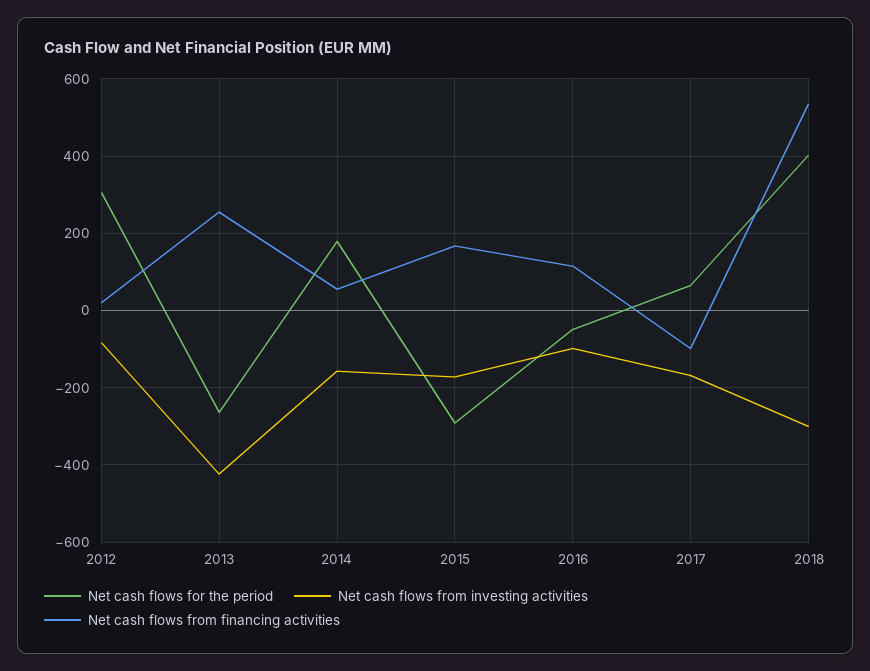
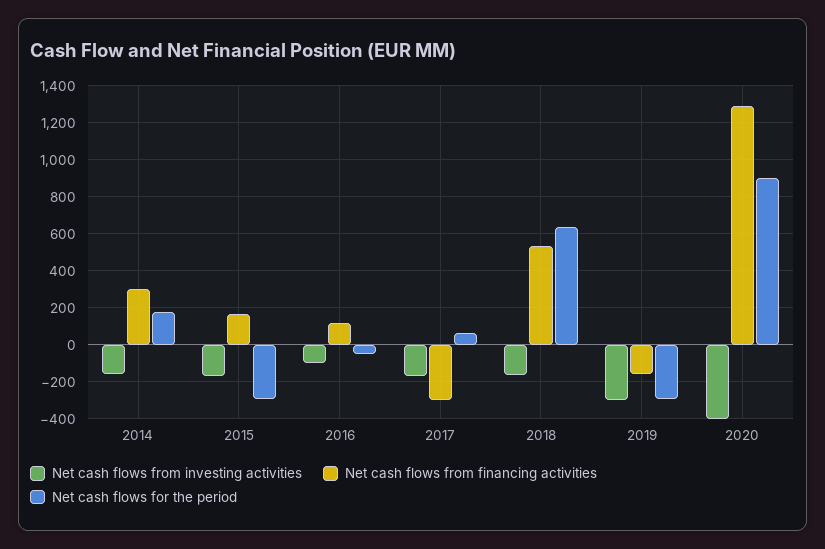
Net cash flows for the period, 2012: 300 -> none
Net cash flows from investing activities, 2012: -80 -> none
Net cash flows from financing activities, 2012: 20 -> none
Net cash flows for the period, 2013: -260 -> none
Net cash flows from investing activities, 2013: -420 -> none
Net cash flows from financing activities, 2013: 260 -> none
Net cash flows from financing activities, 2014: 60 -> 300
Net cash flows from financing activities, 2017: -100 -> -300
Net cash flows for the period, 2018: 400 -> 650
Net cash flows from investing activities, 2018: -300 -> -150
Net cash flows from investing activities, 2019: none -> -300
Net cash flows from financing activities, 2019: none -> -150
Net cash flows for the period, 2019: none -> -300
Net cash flows from investing activities, 2020: none -> -400
Net cash flows from financing activities, 2020: none -> 1300
Net cash flows for the period, 2020: none -> 900

